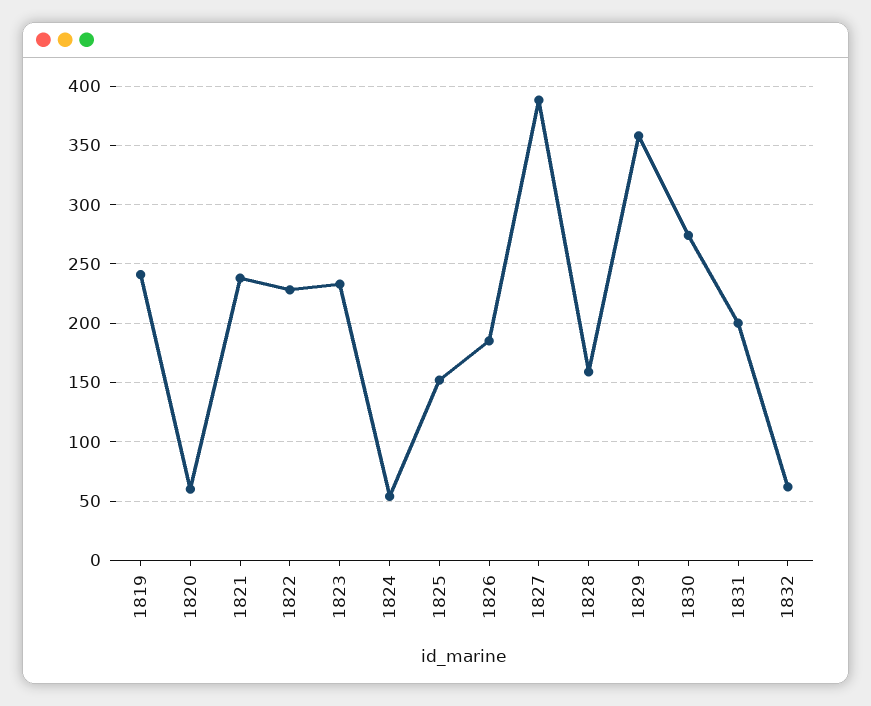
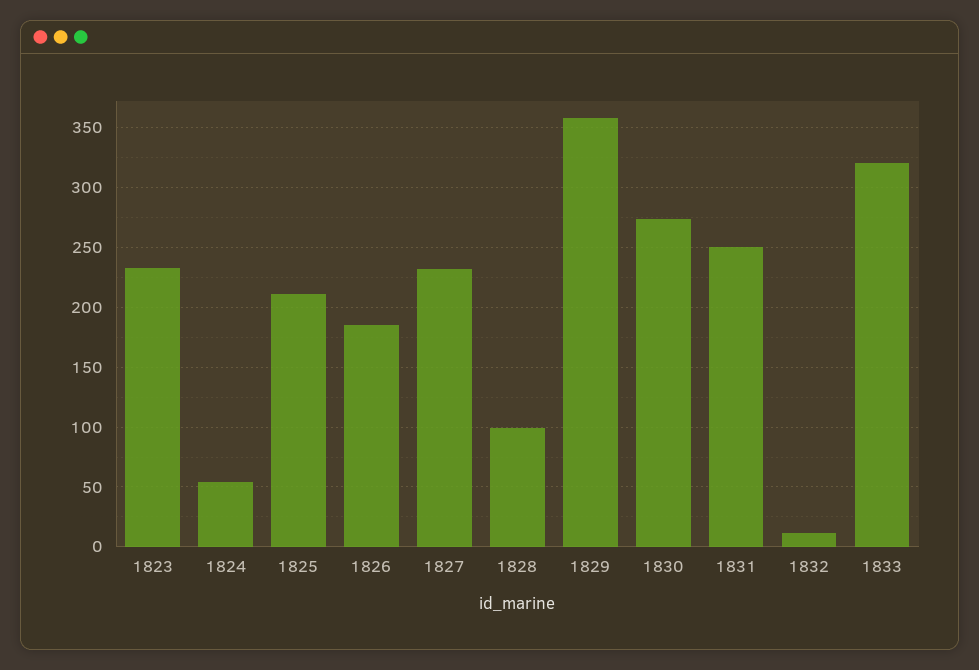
1819: 240 -> none
1820: 60 -> none
1821: 240 -> none
1822: 230 -> none
1825: 150 -> 210
1827: 390 -> 230
1828: 160 -> 100
1831: 200 -> 250
1832: 60 -> 10
1833: none -> 320

